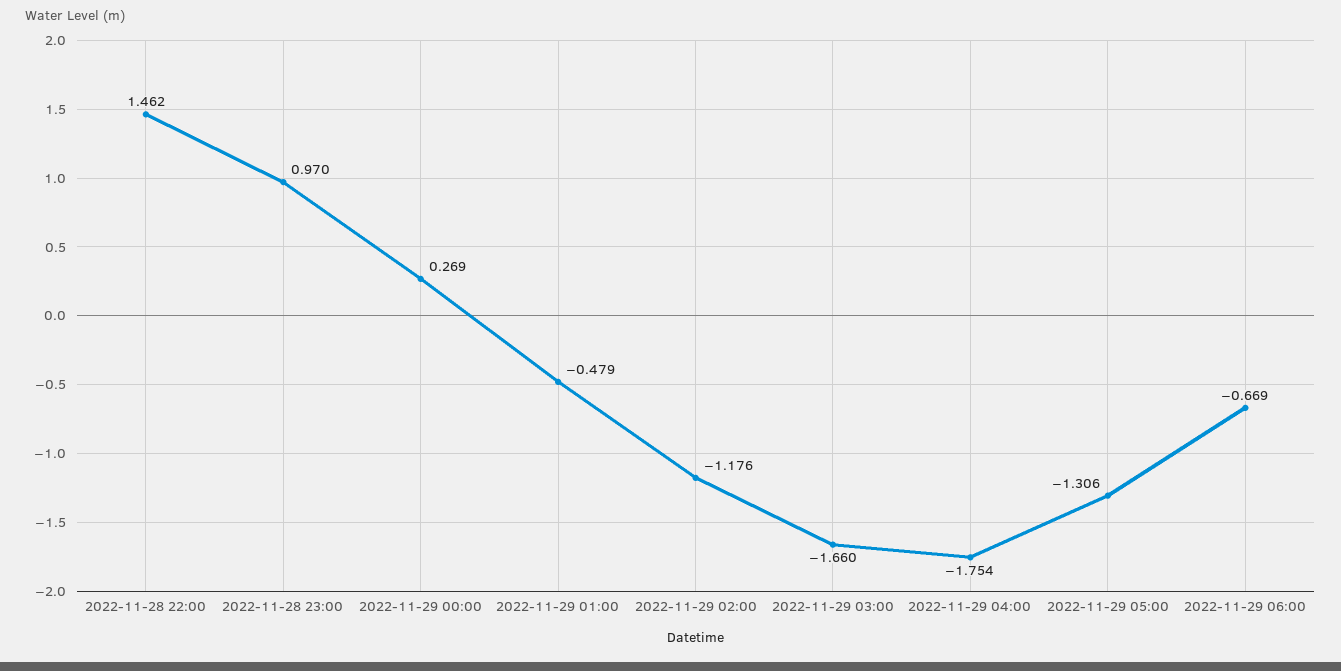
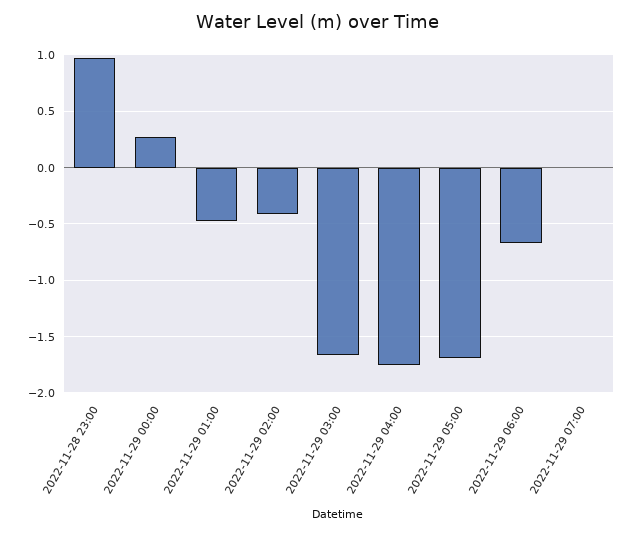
2022-11-28 22:00: 1.462 -> none
2022-11-29 02:00: -1.176 -> -0.4
2022-11-29 05:00: -1.306 -> -1.7
2022-11-29 07:00: none -> 0

